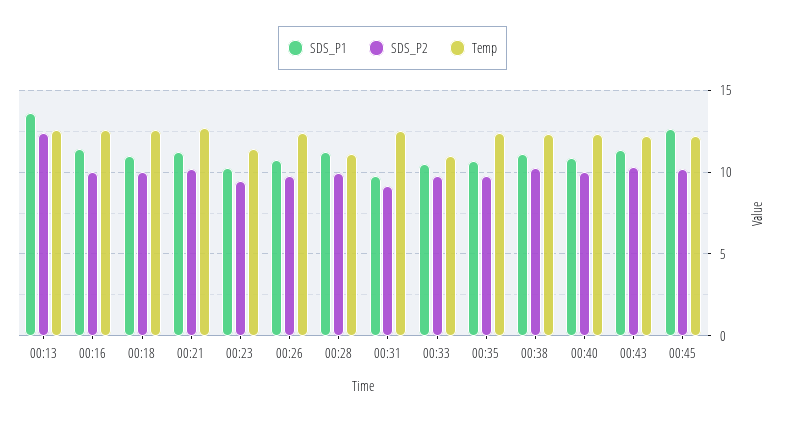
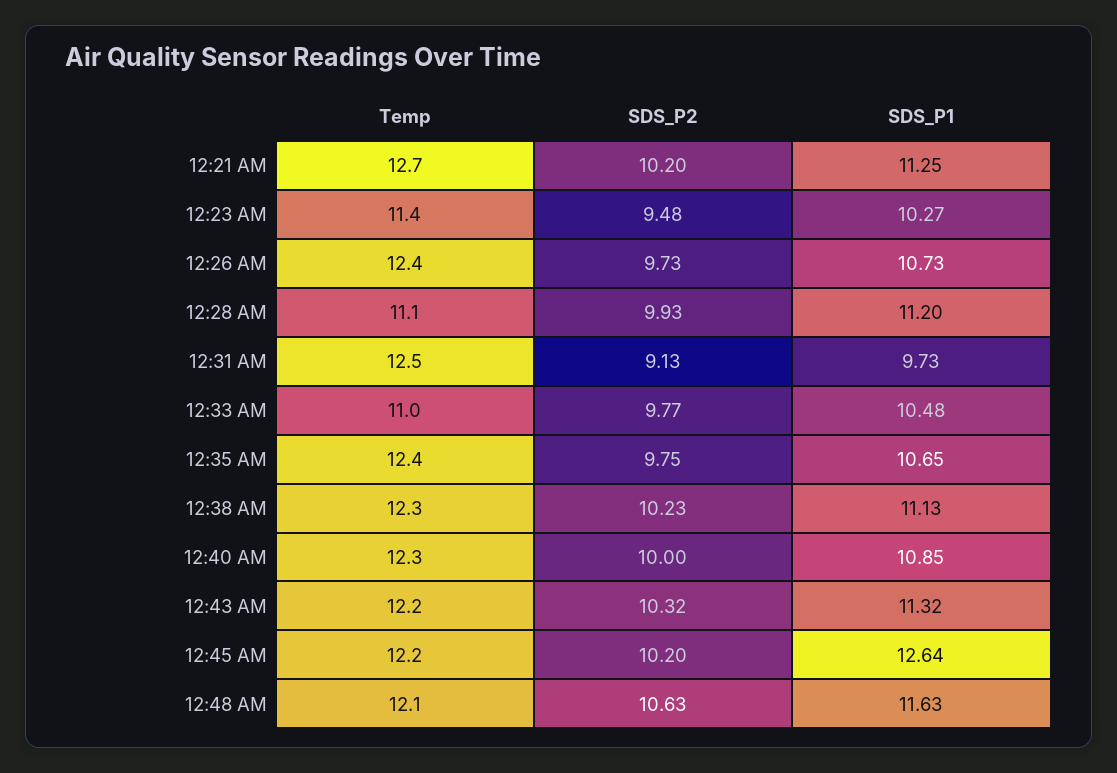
SDS_P1, 00:13: 13.5 -> none
SDS_P2, 00:13: 12.5 -> none
Temp, 00:13: 12.5 -> none
SDS_P1, 00:16: 11.5 -> none
SDS_P2, 00:16: 10 -> none
Temp, 00:16: 12.5 -> none
SDS_P1, 00:18: 11 -> none
SDS_P2, 00:18: 10 -> none
Temp, 00:18: 12.5 -> none
Temp, 12:48 AM: none -> 12.1
SDS_P2, 12:48 AM: none -> 10.63
SDS_P1, 12:48 AM: none -> 11.63

